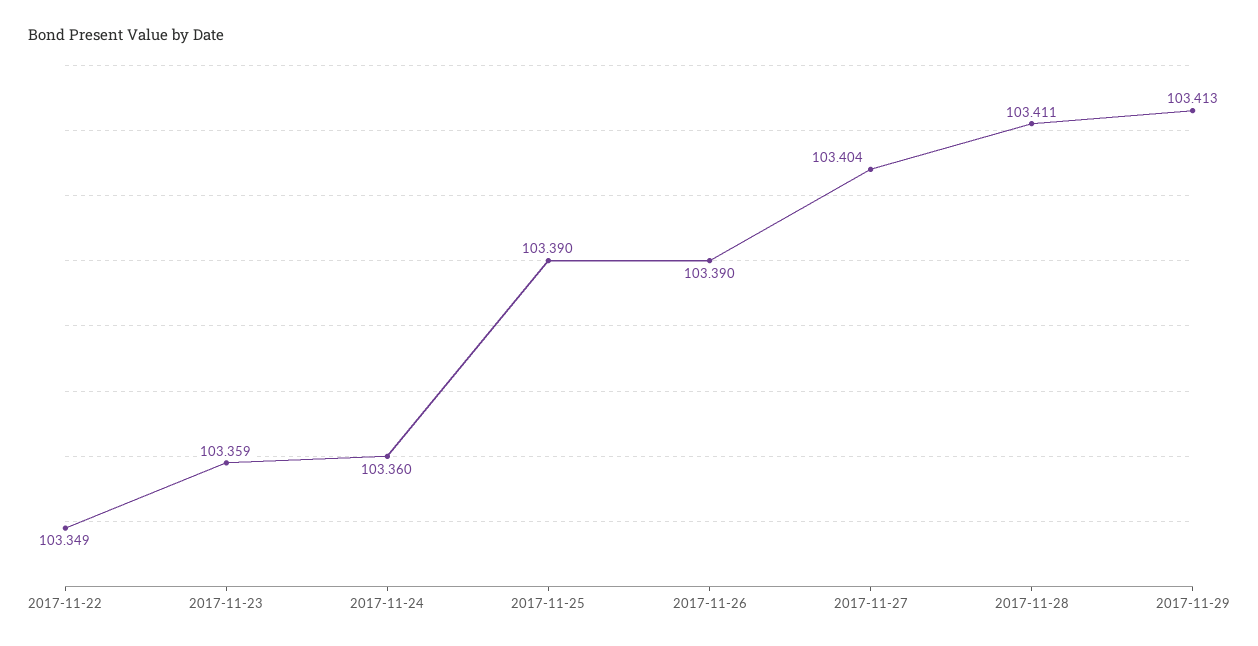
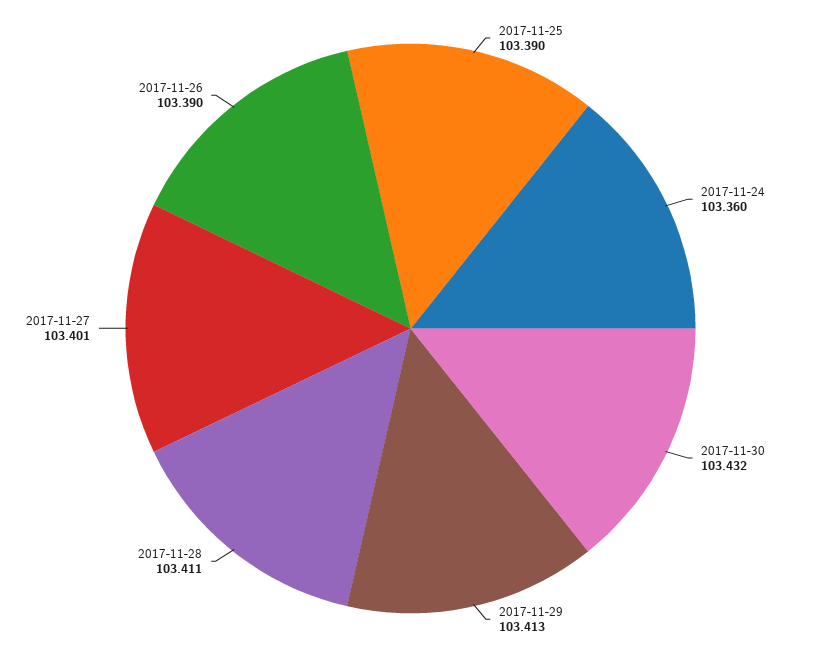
2017-11-22: 103.349 -> none
2017-11-23: 103.359 -> none
2017-11-27: 103.404 -> 103.401
2017-11-30: none -> 103.432

